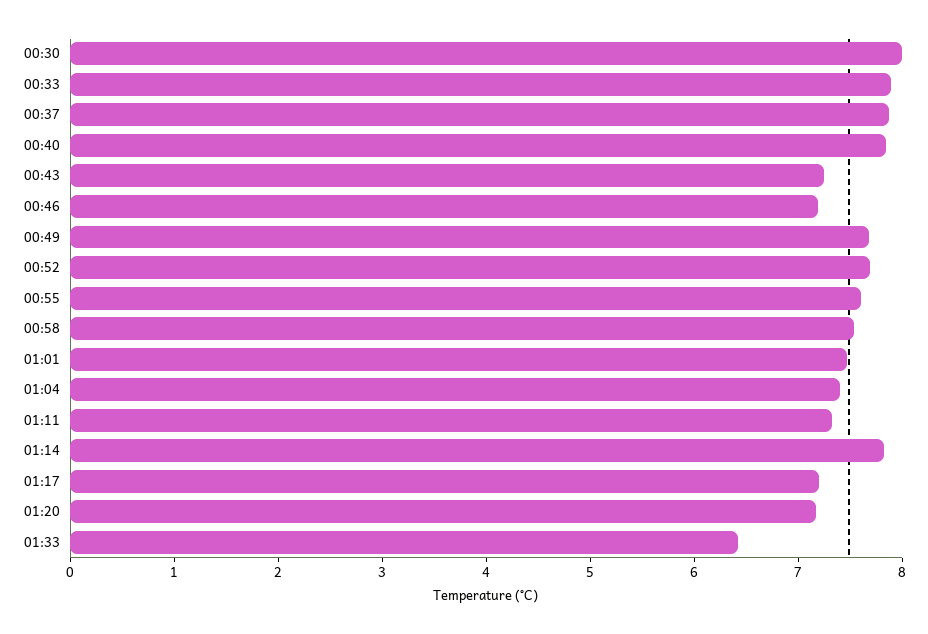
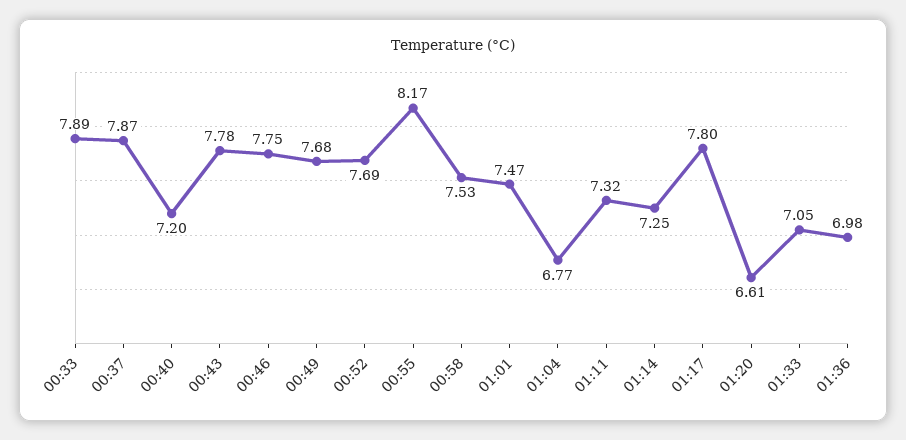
00:30: 8 -> none
00:40: 7.8 -> 7.2
00:43: 7.2 -> 7.78
00:46: 7.2 -> 7.75
00:55: 7.6 -> 8.17
01:04: 7.4 -> 6.77
01:14: 7.8 -> 7.25
01:17: 7.2 -> 7.8
01:20: 7.2 -> 6.61
01:33: 6.4 -> 7.05
01:36: none -> 6.98

